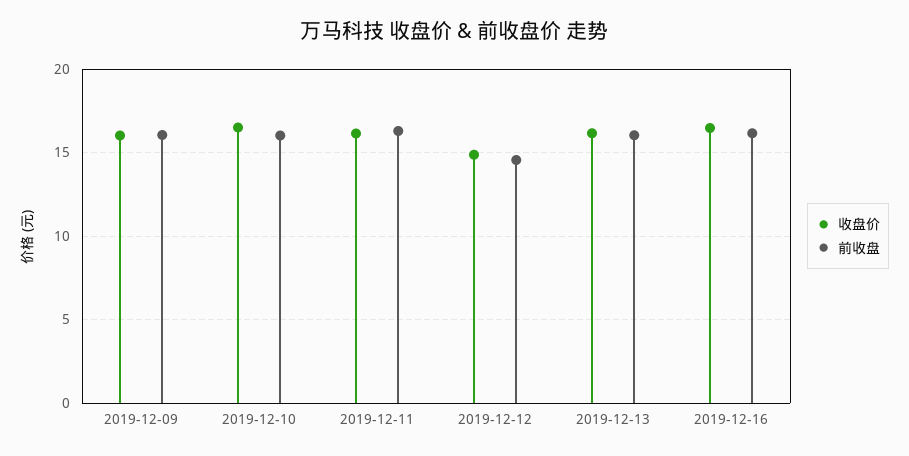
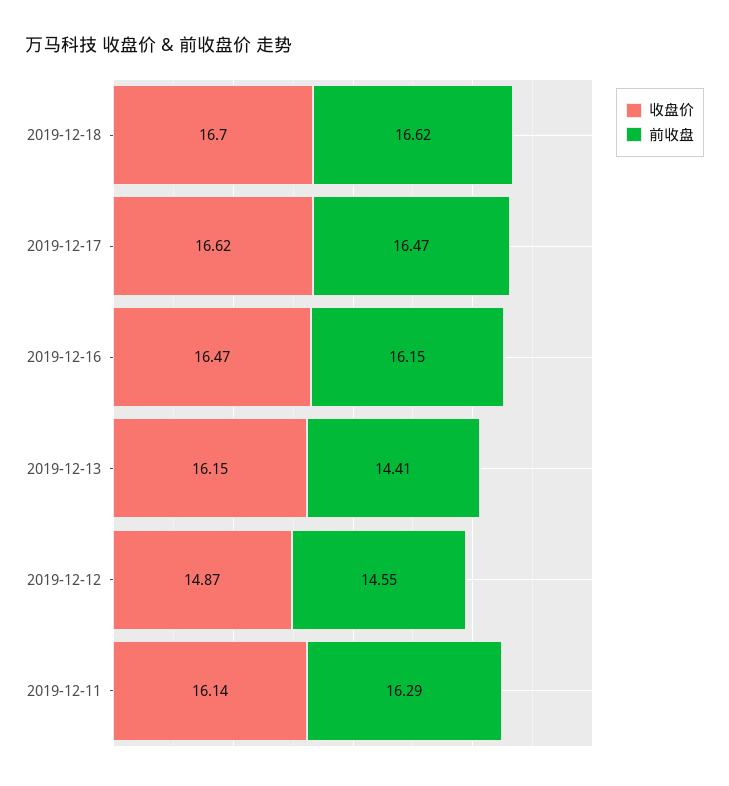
收盘价, 2019-12-09: 16 -> none
前收盘, 2019-12-09: 16 -> none
收盘价, 2019-12-10: 16.5 -> none
前收盘, 2019-12-10: 16 -> none
前收盘, 2019-12-13: 16 -> 14.41
收盘价, 2019-12-18: none -> 16.7
前收盘, 2019-12-18: none -> 16.62
收盘价, 2019-12-17: none -> 16.62
前收盘, 2019-12-17: none -> 16.47

